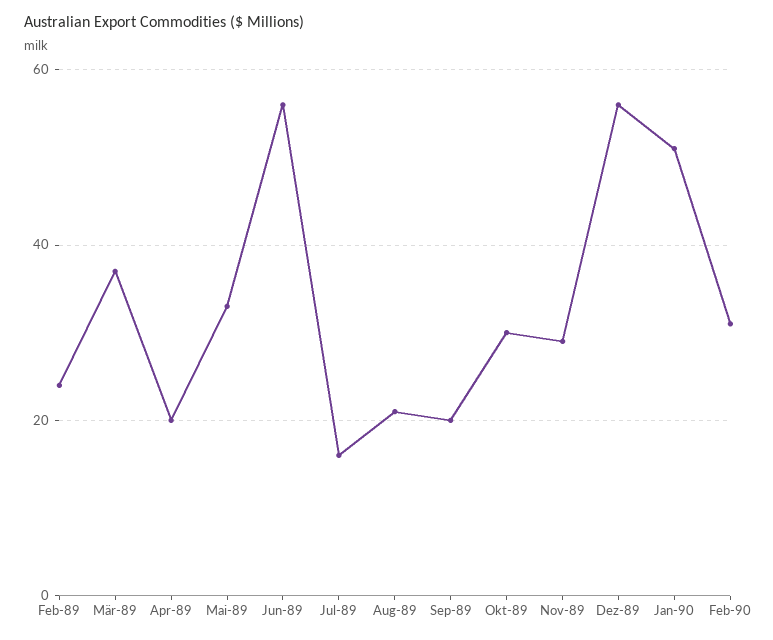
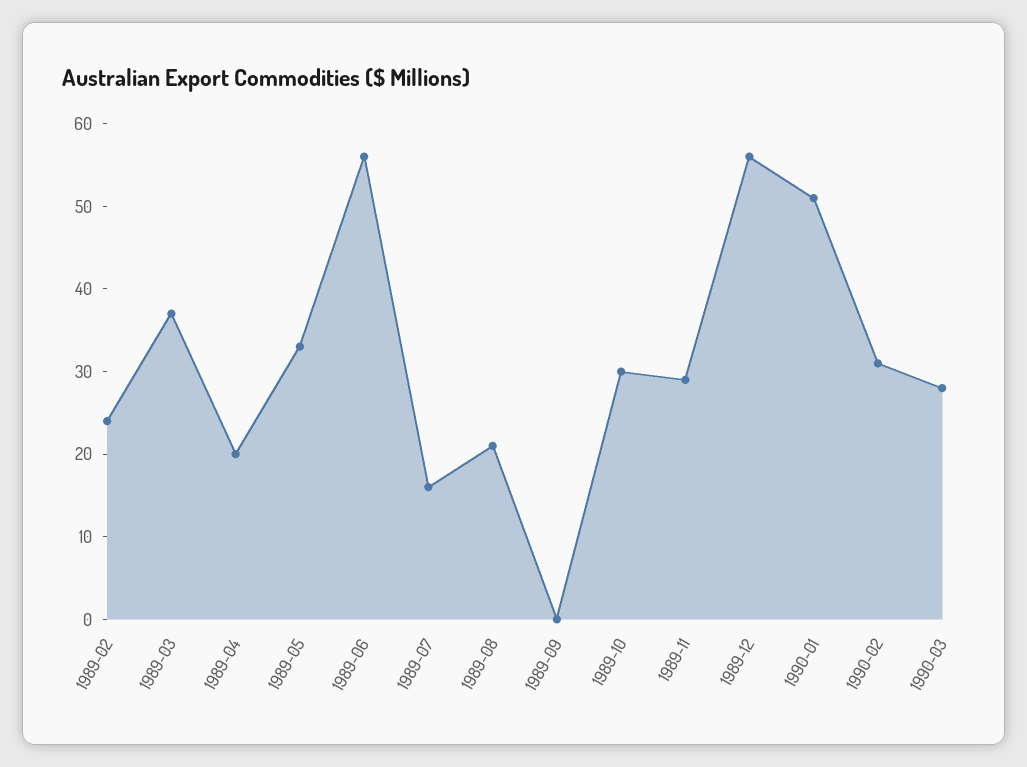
Sep-89: 20 -> 0
1990-03: none -> 28

